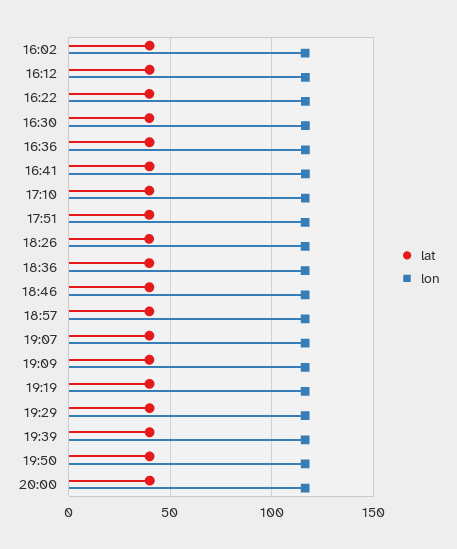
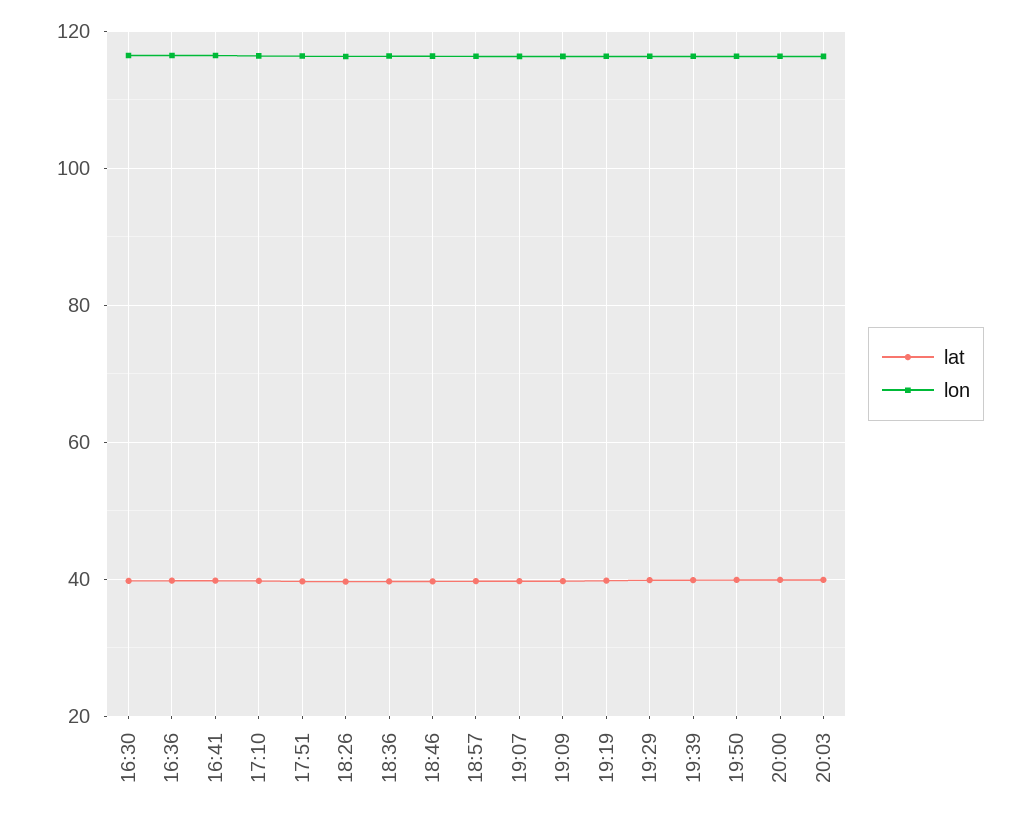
lat, 16:02: 40 -> none
lon, 16:02: 115 -> none
lat, 16:12: 40 -> none
lon, 16:12: 115 -> none
lat, 16:22: 40 -> none
lon, 16:22: 115 -> none
lat, 20:03: none -> 40
lon, 20:03: none -> 116

